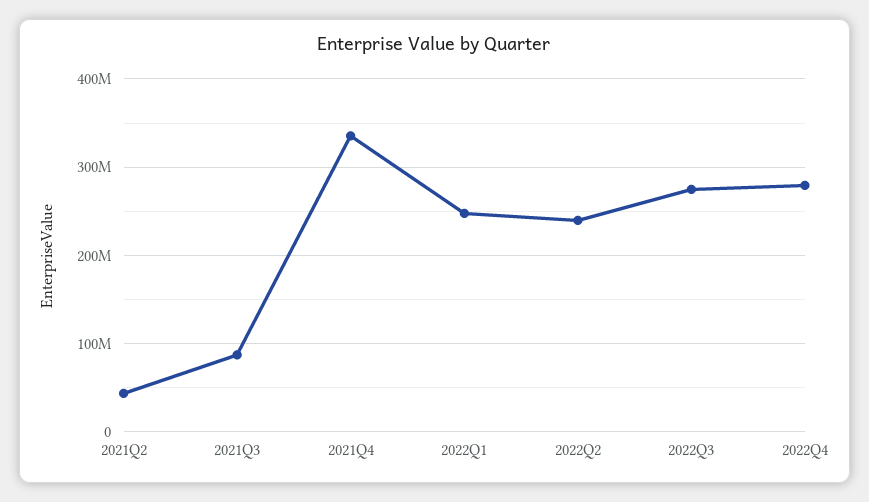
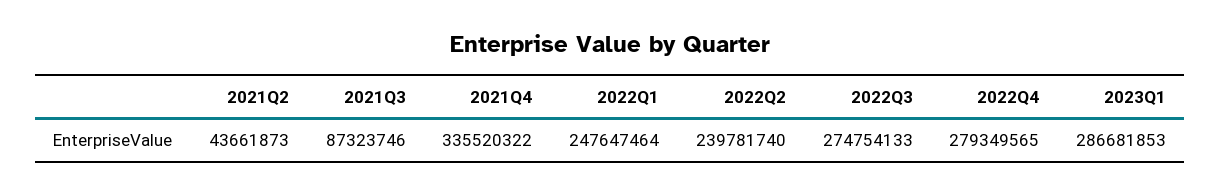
2023Q1: none -> 286681853

